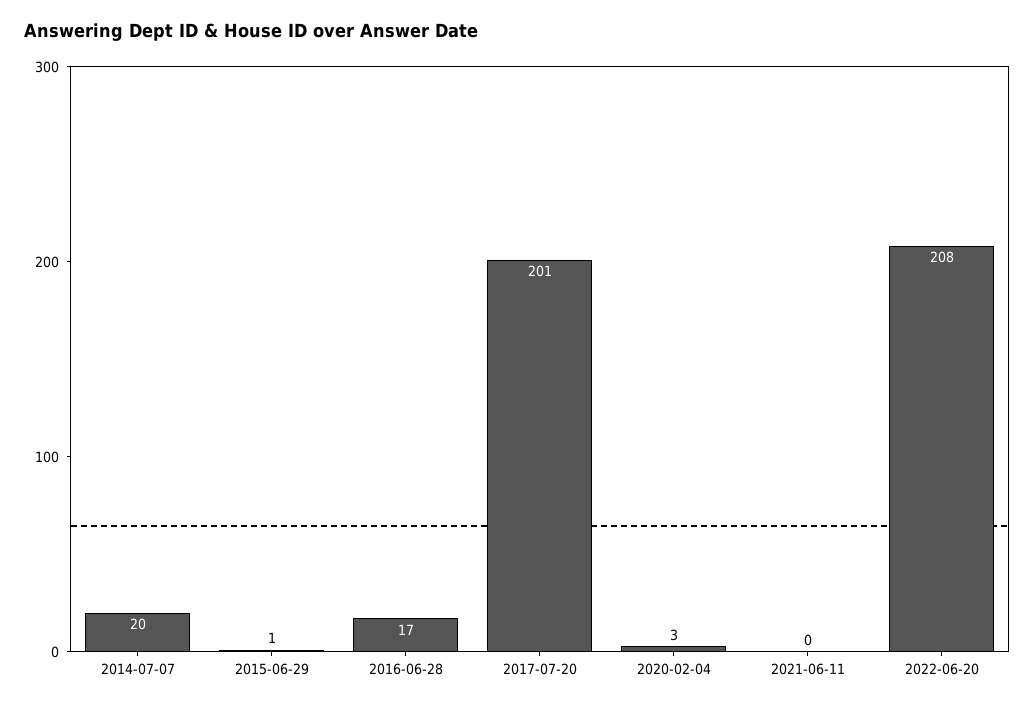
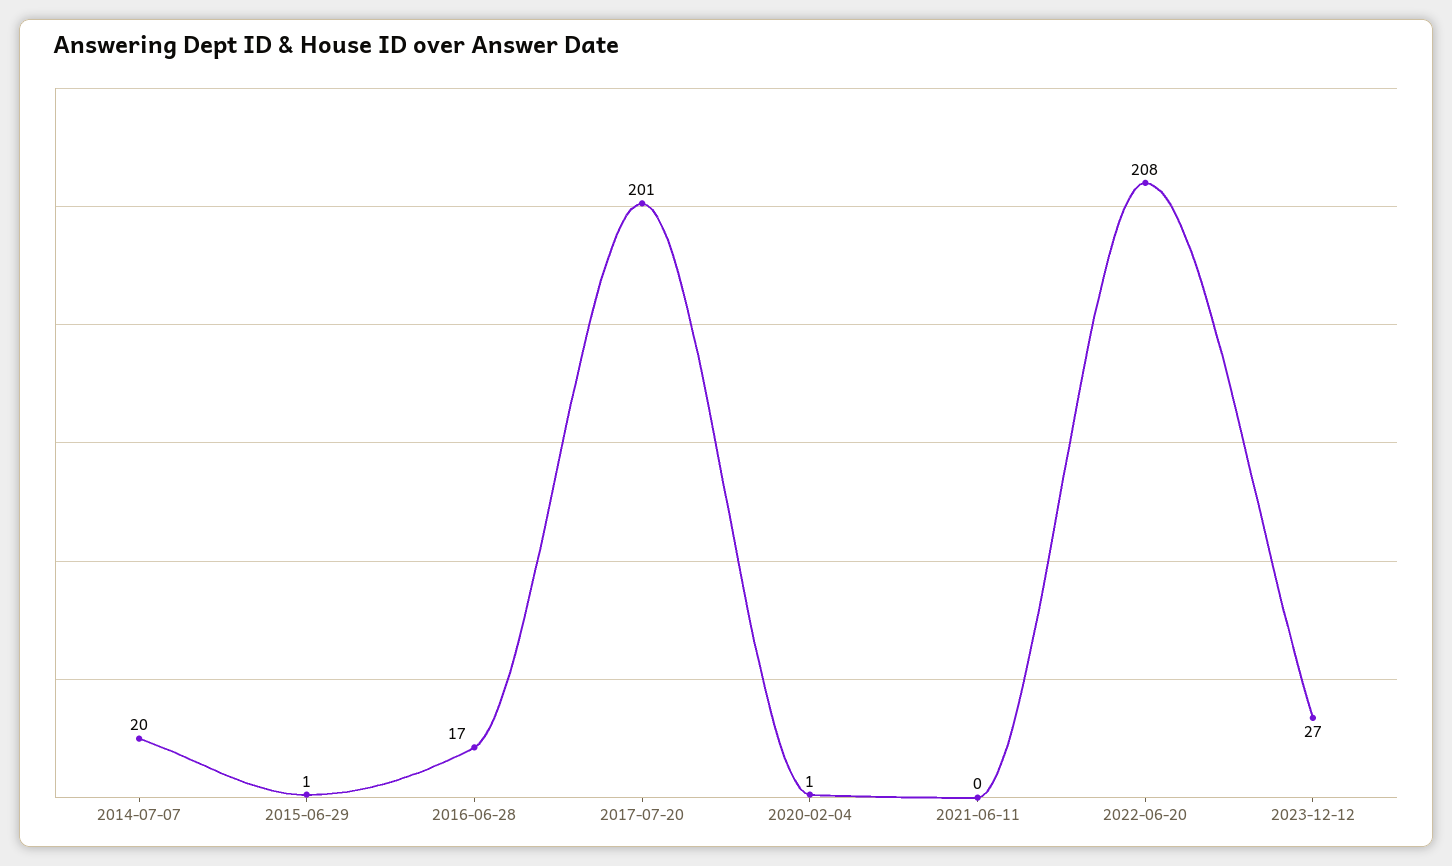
2020-02-04: 3 -> 1
2023-12-12: none -> 27

